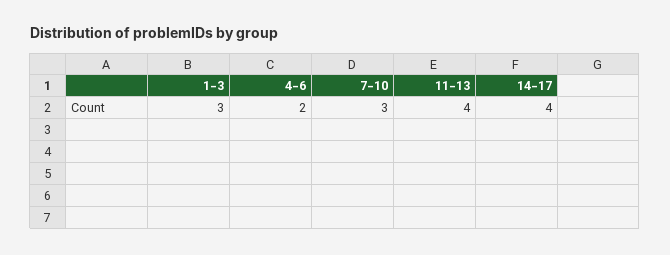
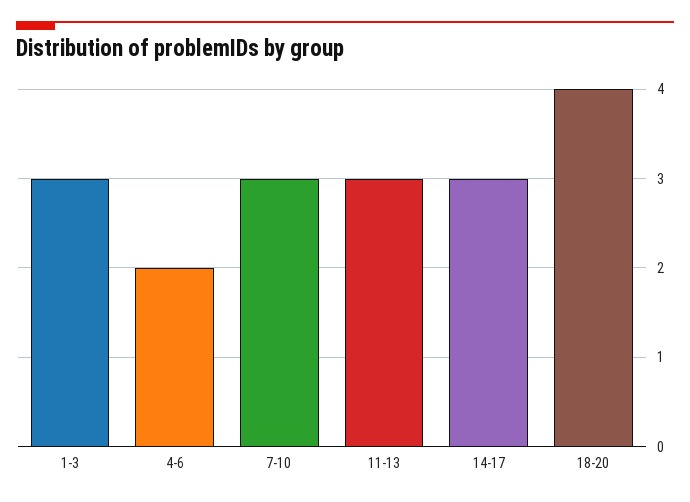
11-13: 4 -> 3
14-17: 4 -> 3
18-20: none -> 4

